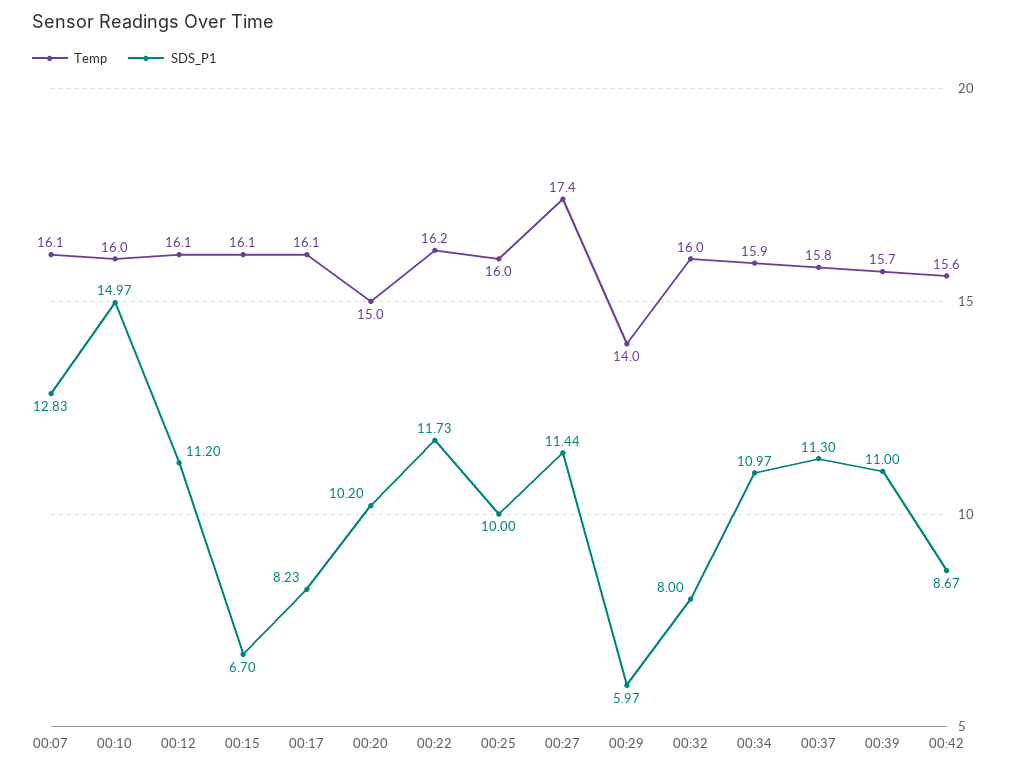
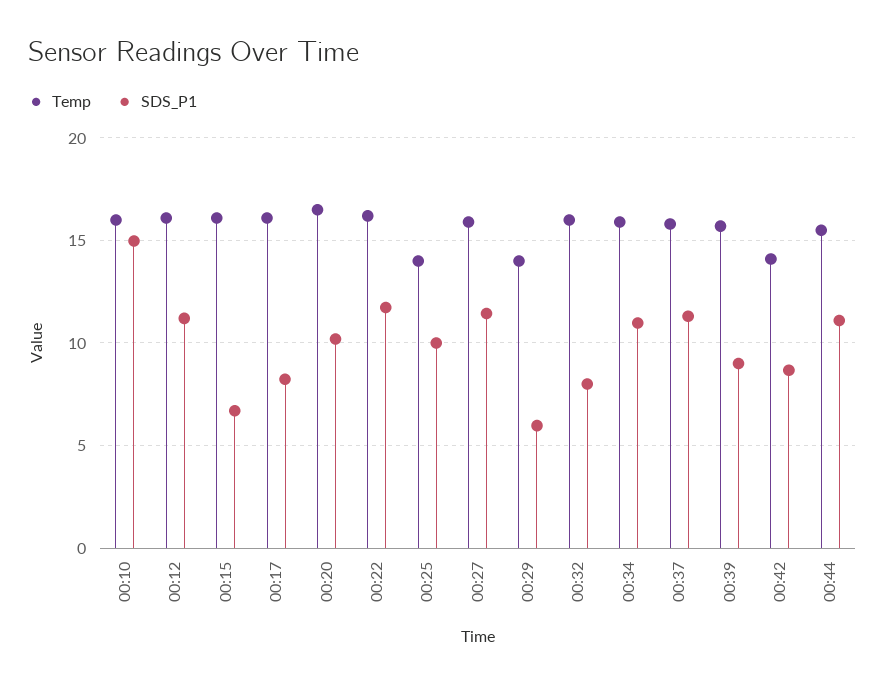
Temp, 00:07: 16.1 -> none
SDS_P1, 00:07: 12.83 -> none
Temp, 00:20: 15 -> 16.5
Temp, 00:25: 16 -> 14
Temp, 00:27: 17.4 -> 16
SDS_P1, 00:39: 11 -> 9
Temp, 00:42: 15.6 -> 14
Temp, 00:44: none -> 15.5
SDS_P1, 00:44: none -> 11

